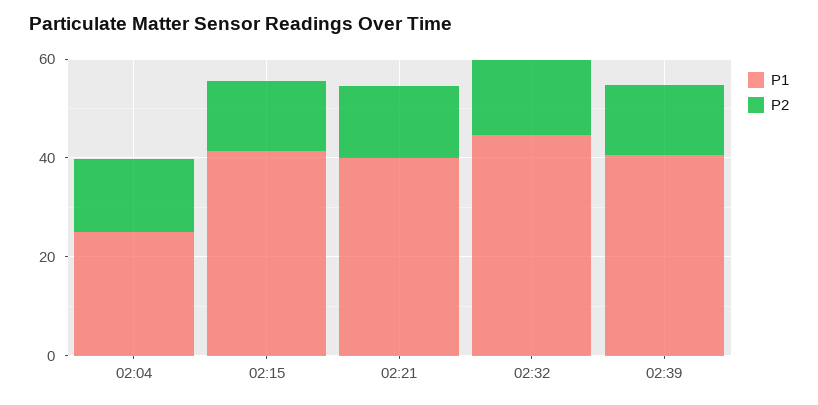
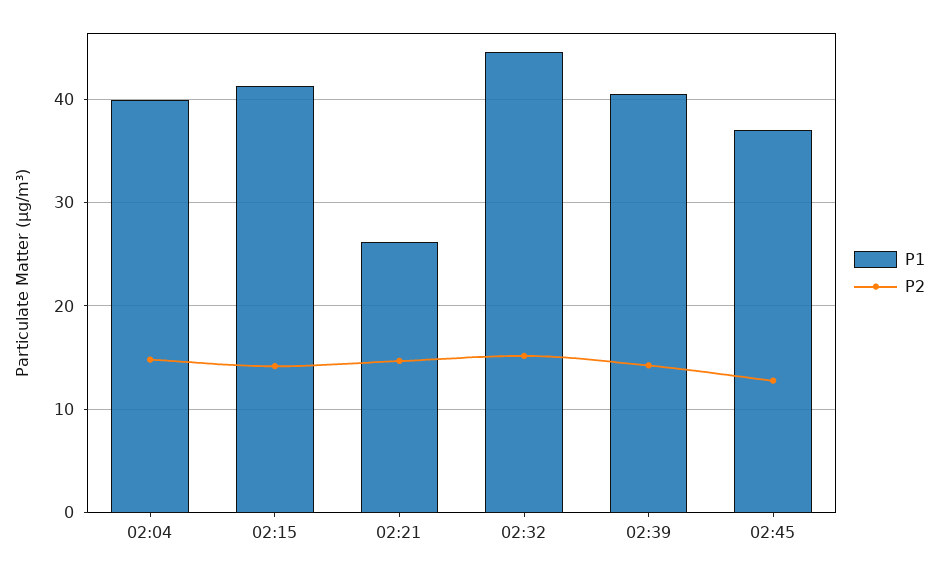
P1, 02:04: 25 -> 40
P1, 02:21: 40 -> 26
P1, 02:45: none -> 37
P2, 02:45: none -> 13

